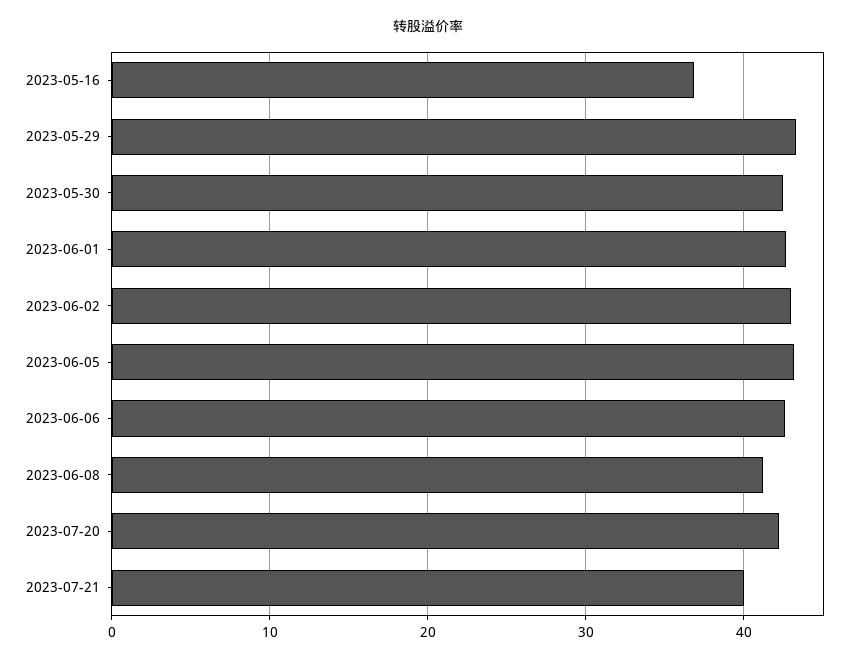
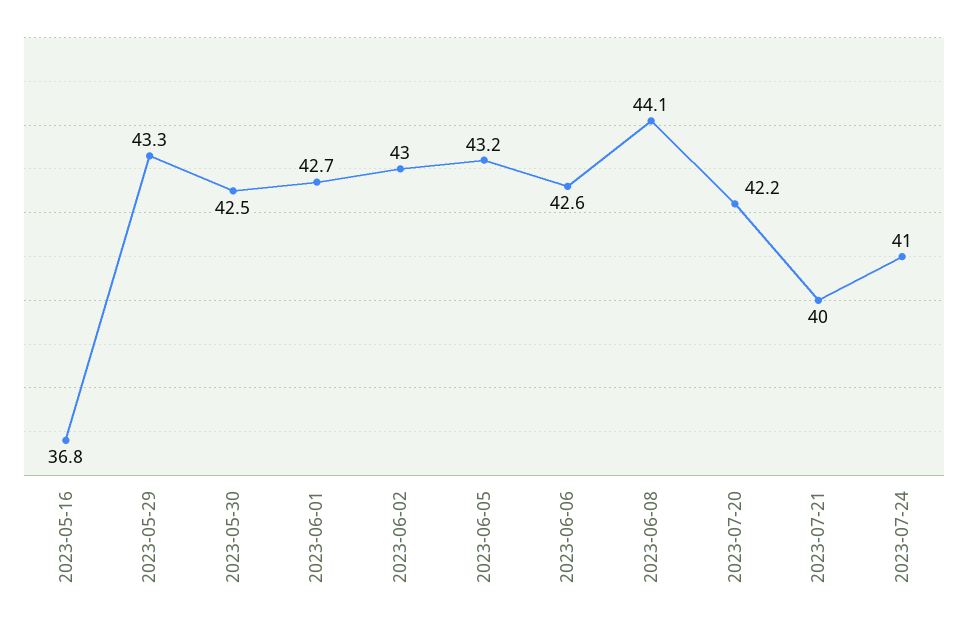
2023-06-08: 41 -> 44.1
2023-07-24: none -> 41

